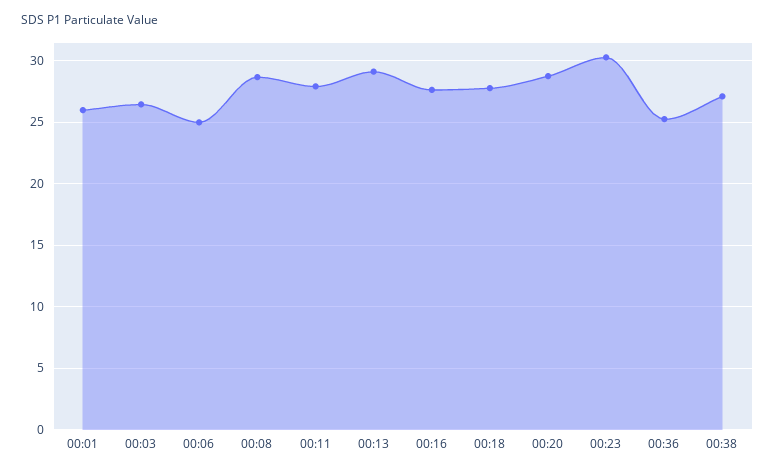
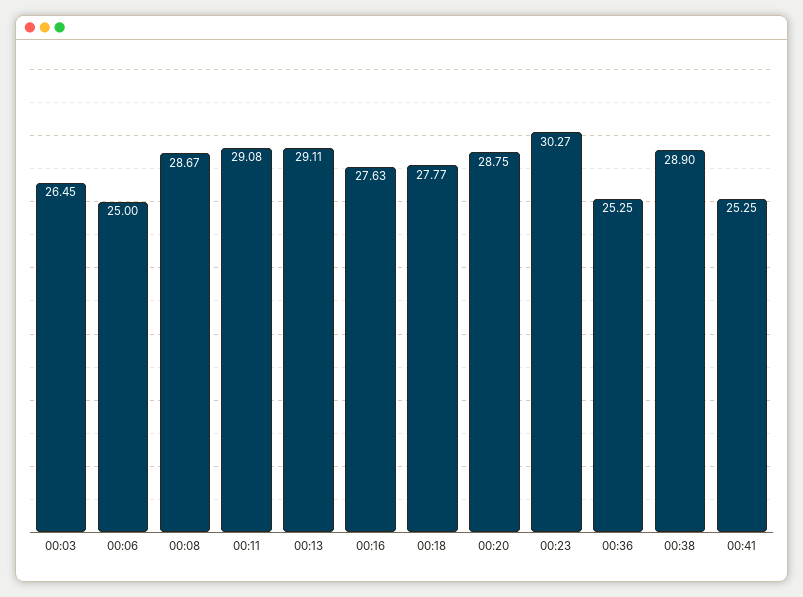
00:01: 26 -> none
00:11: 28 -> 29.08
00:38: 27 -> 28.9
00:41: none -> 25.25

